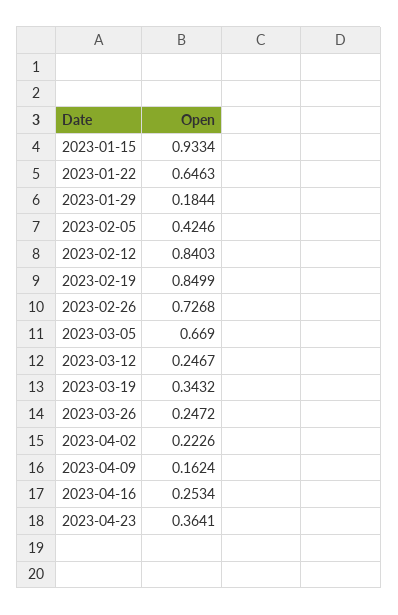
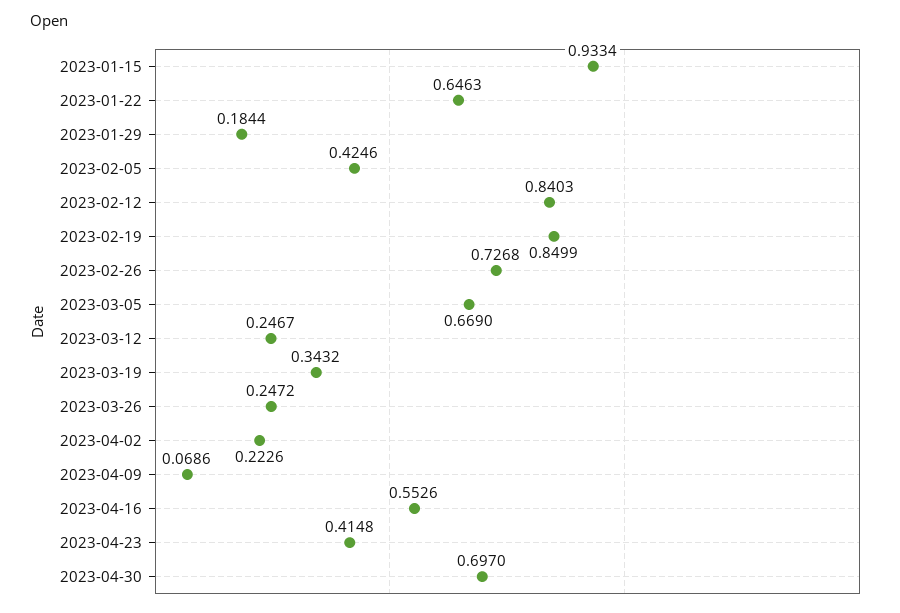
2023-04-09: 0.1624 -> 0.0686
2023-04-16: 0.2534 -> 0.5526
2023-04-23: 0.3641 -> 0.4148
2023-04-30: none -> 0.697

